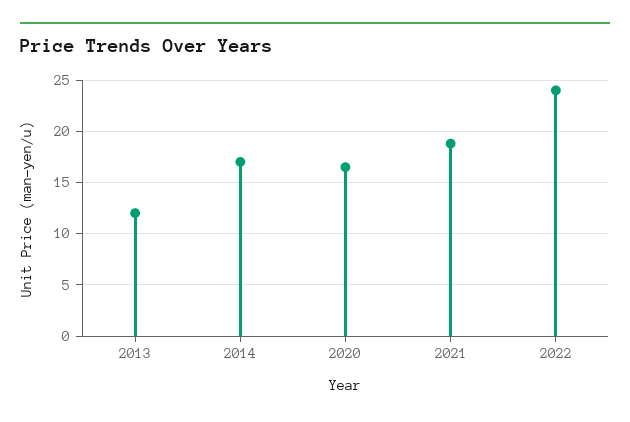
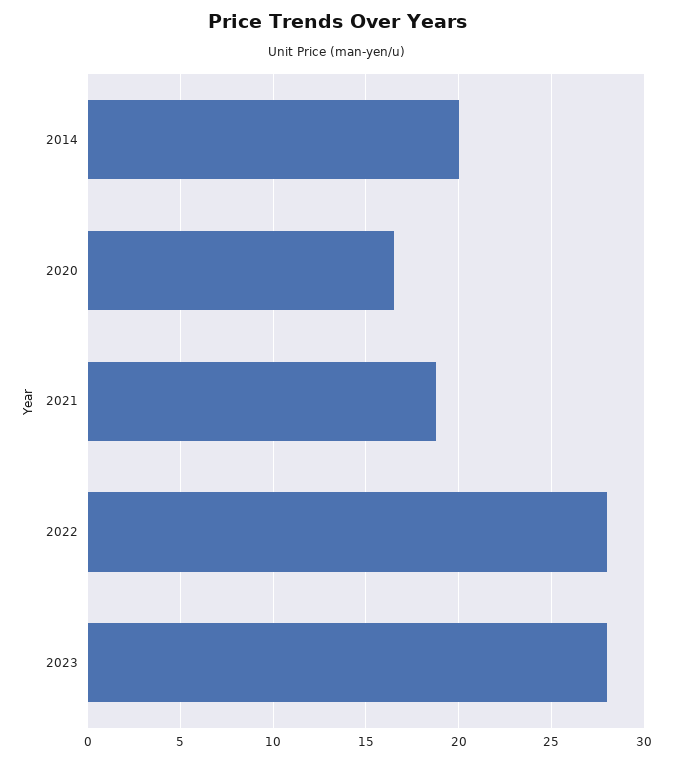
2013: 12 -> none
2014: 17 -> 20
2022: 24 -> 28
2023: none -> 28

